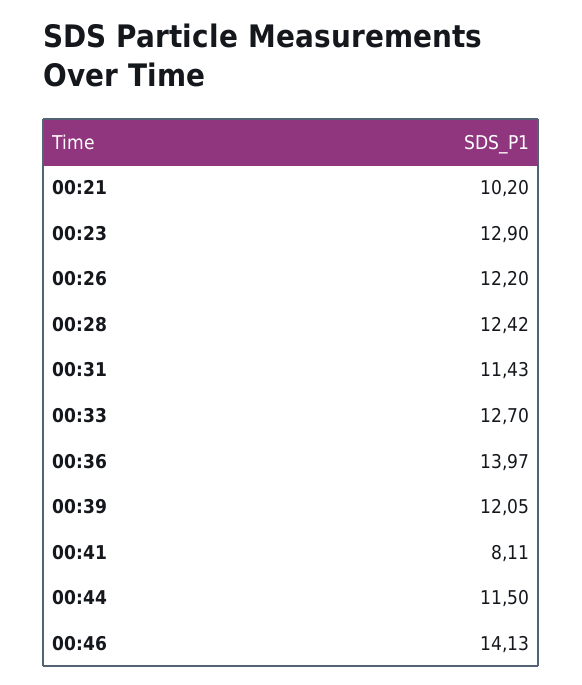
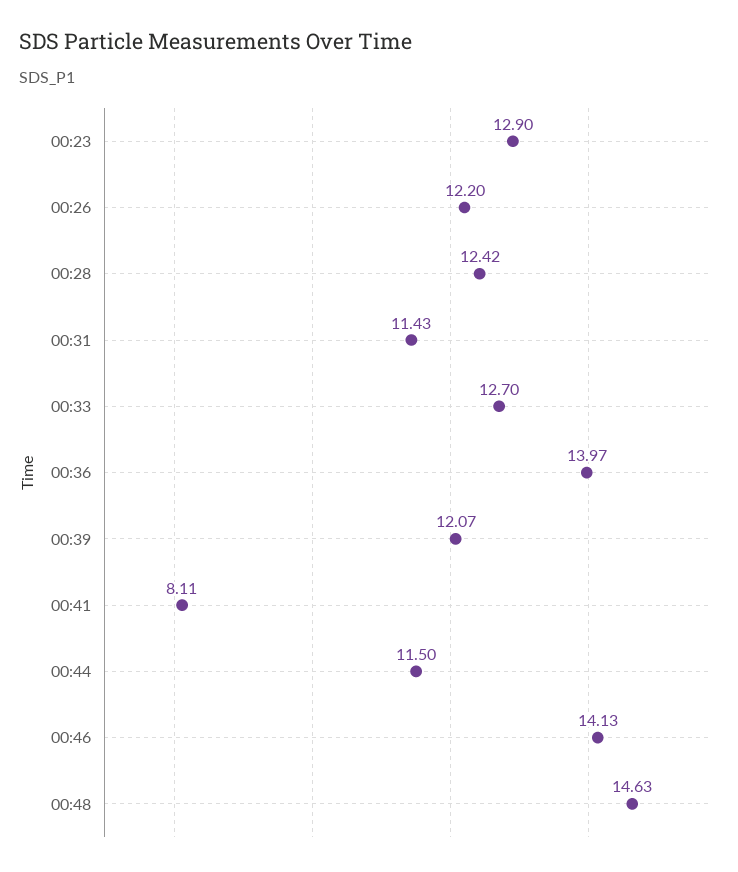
00:21: 10.2 -> none
00:39: 12.05 -> 12.07
00:48: none -> 14.63

